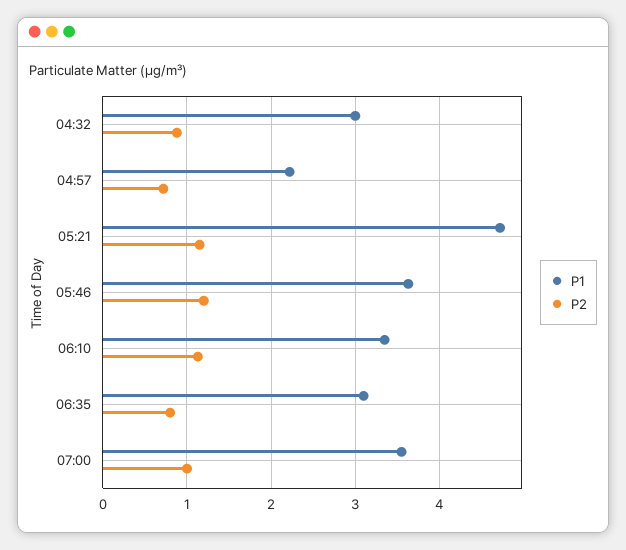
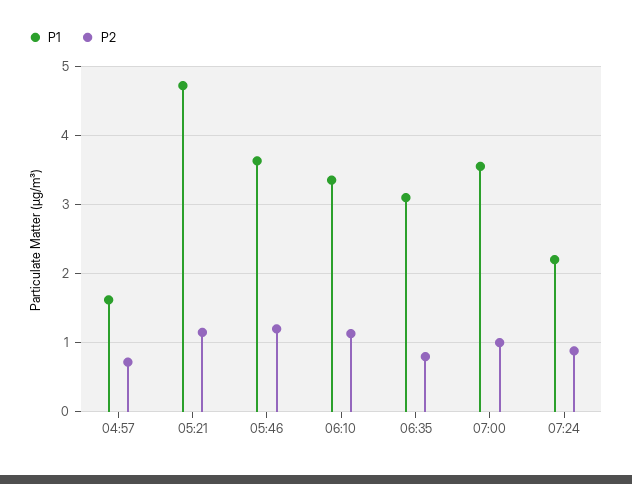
P1, 04:32: 3 -> none
P2, 04:32: 0.9 -> none
P1, 04:57: 2.2 -> 1.6
P1, 07:24: none -> 2.2
P2, 07:24: none -> 0.9

